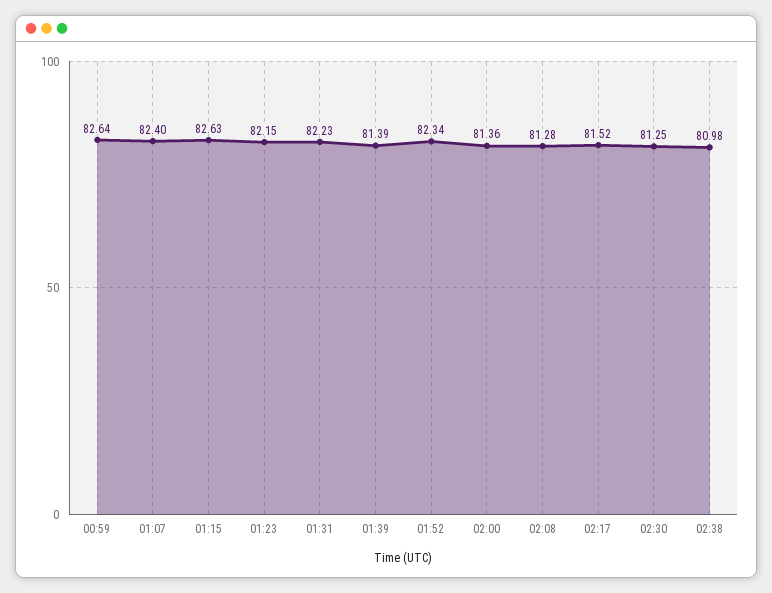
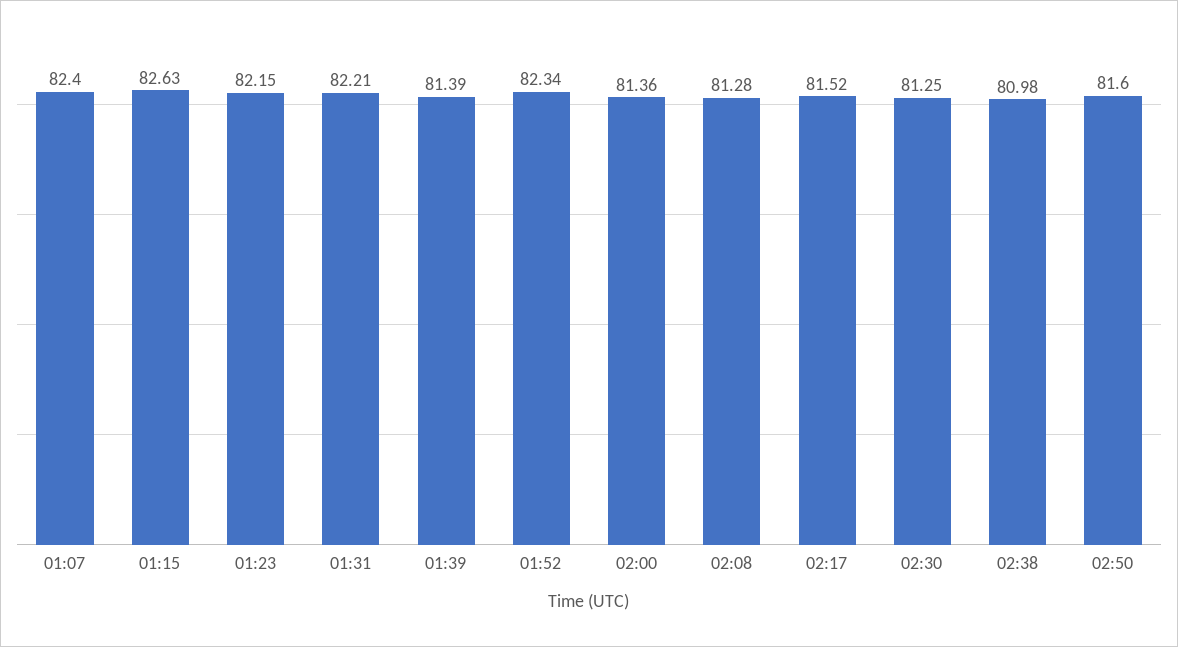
00:59: 82.64 -> none
01:31: 82.23 -> 82.21
02:50: none -> 81.6

